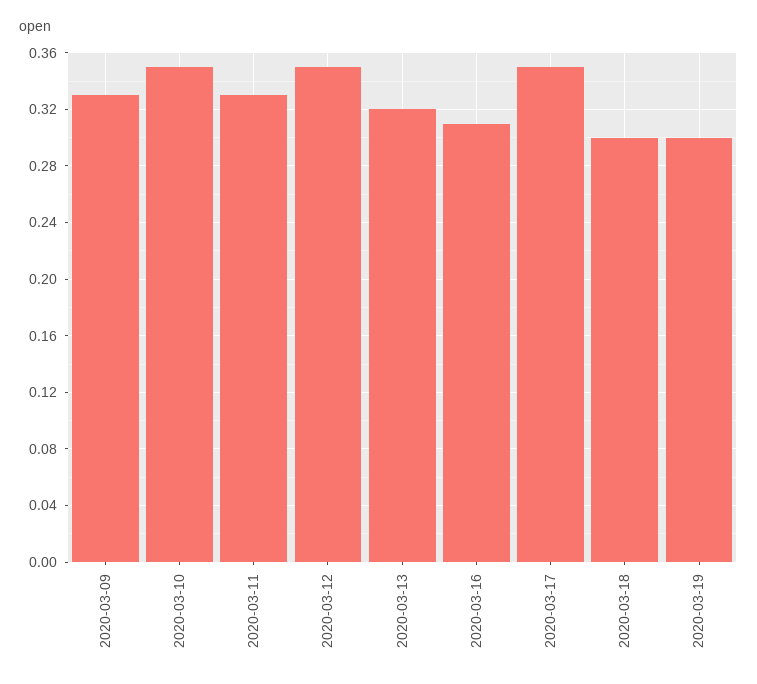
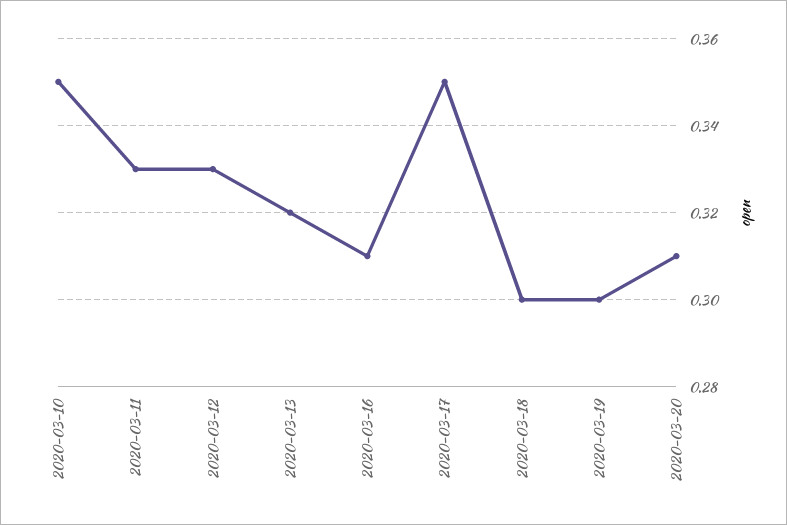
2020-03-09: 0.33 -> none
2020-03-12: 0.35 -> 0.33
2020-03-20: none -> 0.31

